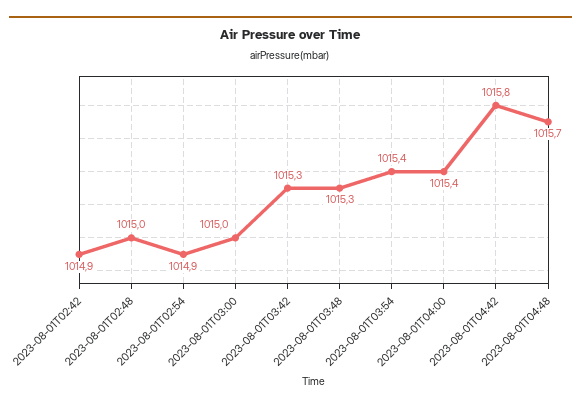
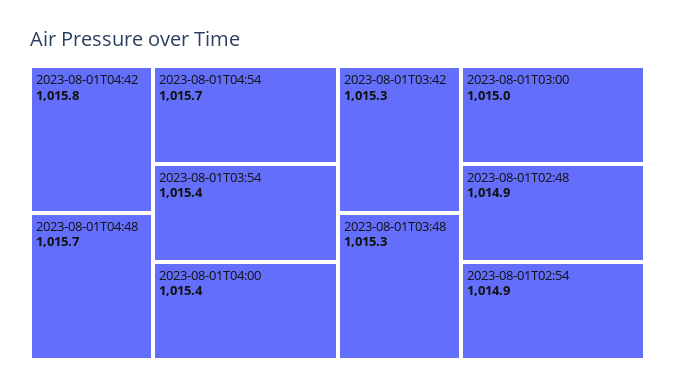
2023-08-01T02:42: 1014.9 -> none
2023-08-01T02:48: 1015 -> 1014.9
2023-08-01T04:54: none -> 1015.7

